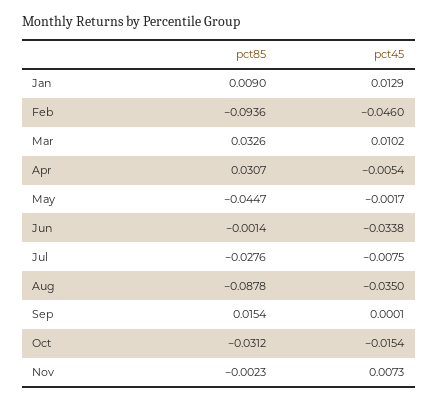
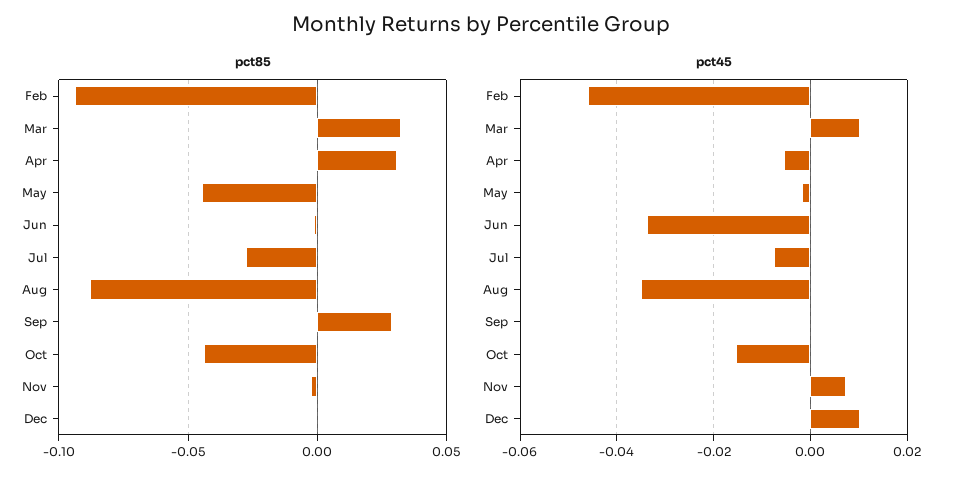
pct85, Jan: 0.009 -> none
pct45, Jan: 0.0129 -> none
pct85, Sep: 0.0154 -> 0.03
pct85, Oct: -0.0312 -> -0.045
pct85, Dec: none -> 0
pct45, Dec: none -> 0.01

